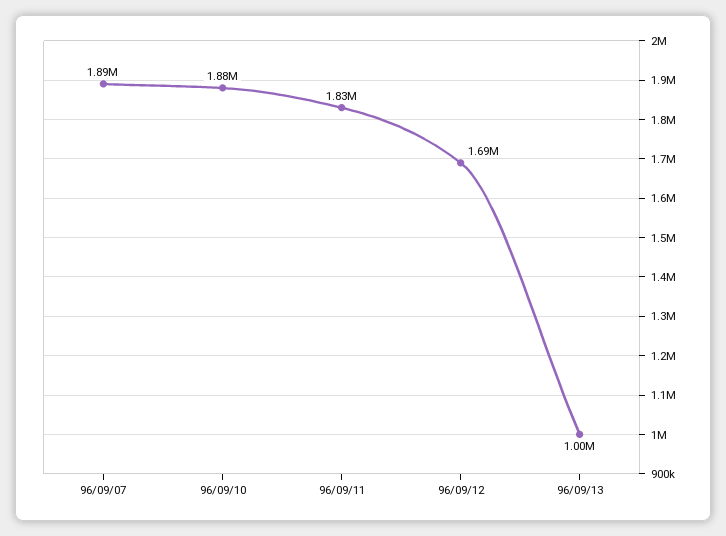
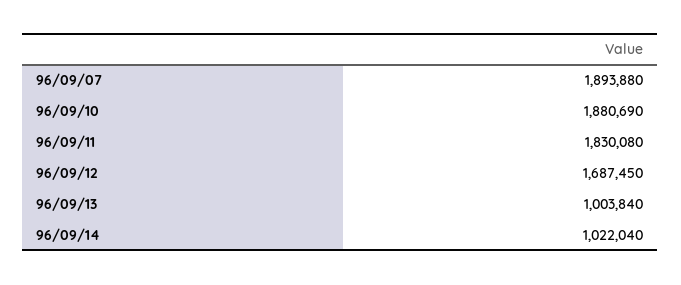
96/09/14: none -> 1022040

